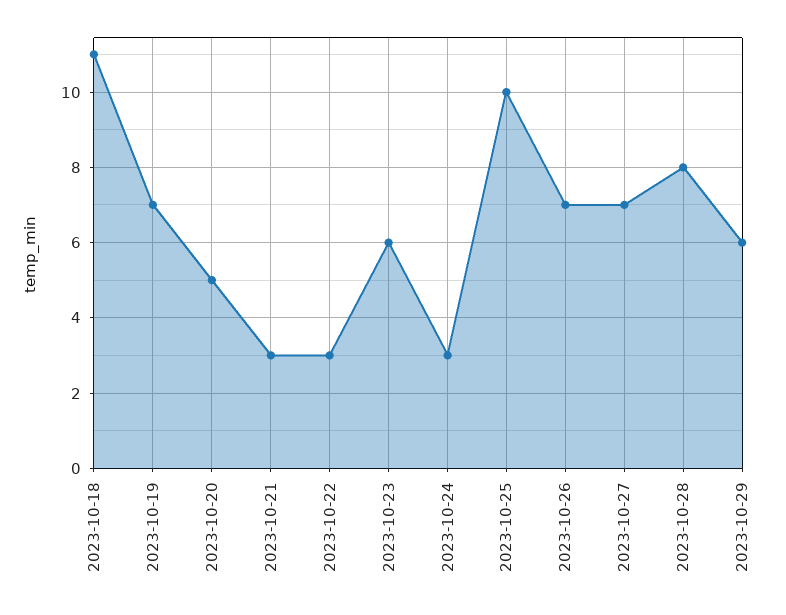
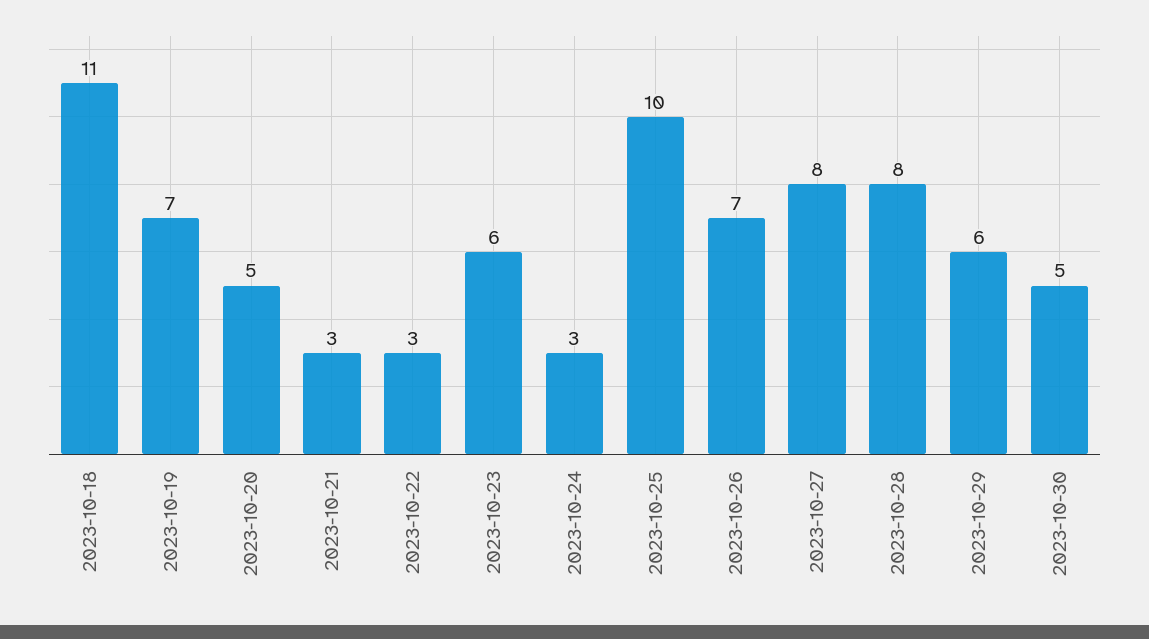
2023-10-27: 7 -> 8
2023-10-30: none -> 5

